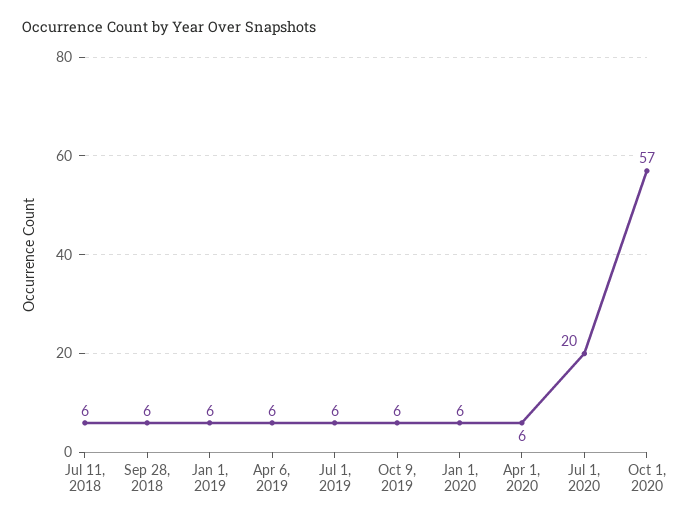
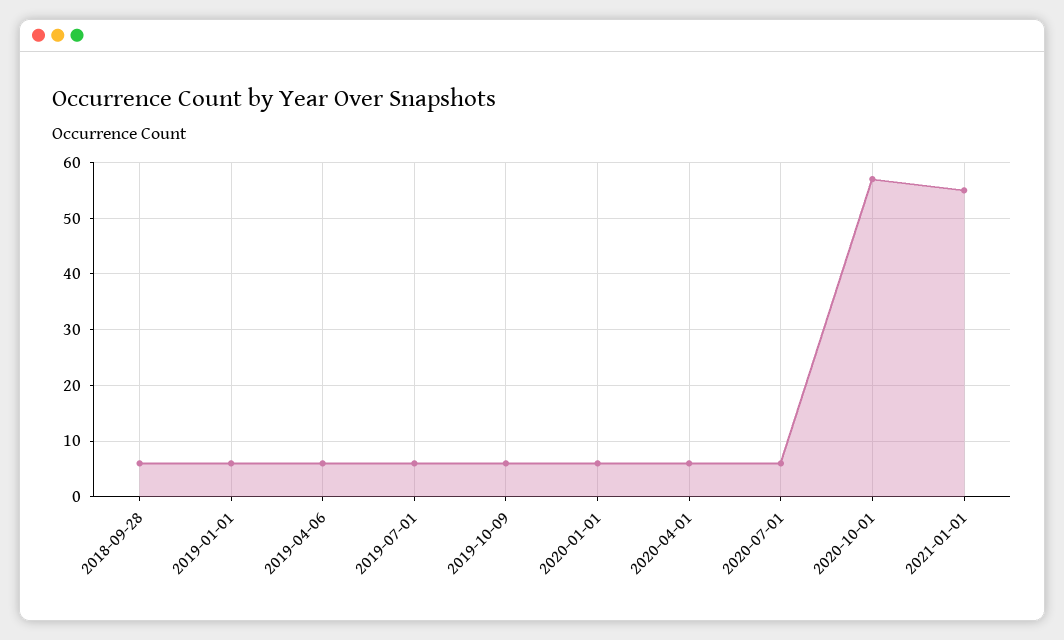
Jul 11, 2018: 6 -> none
Jul 1, 2020: 20 -> 5
2021-01-01: none -> 55

